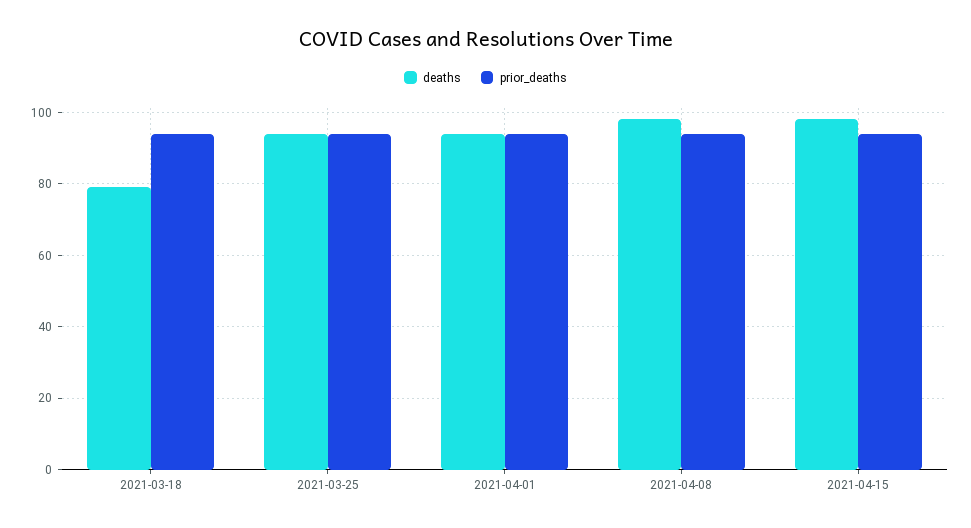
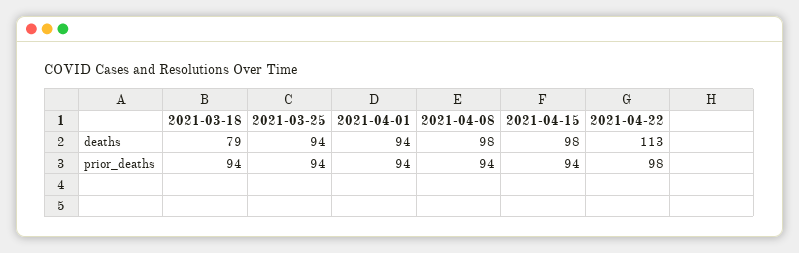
deaths, 2021-04-22: none -> 113
prior_deaths, 2021-04-22: none -> 98

